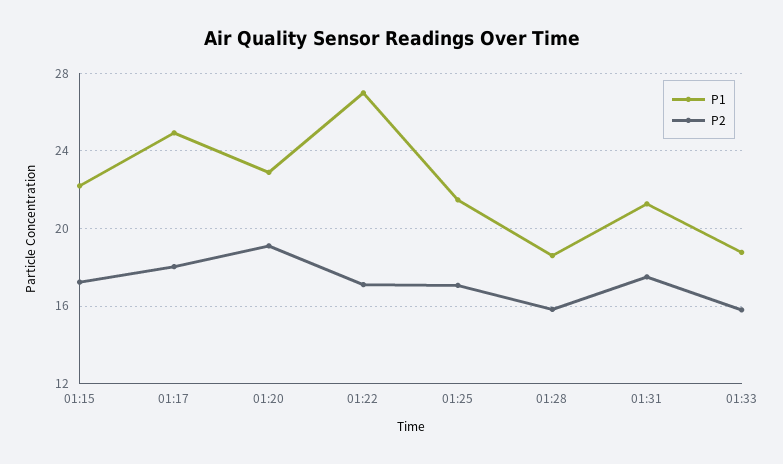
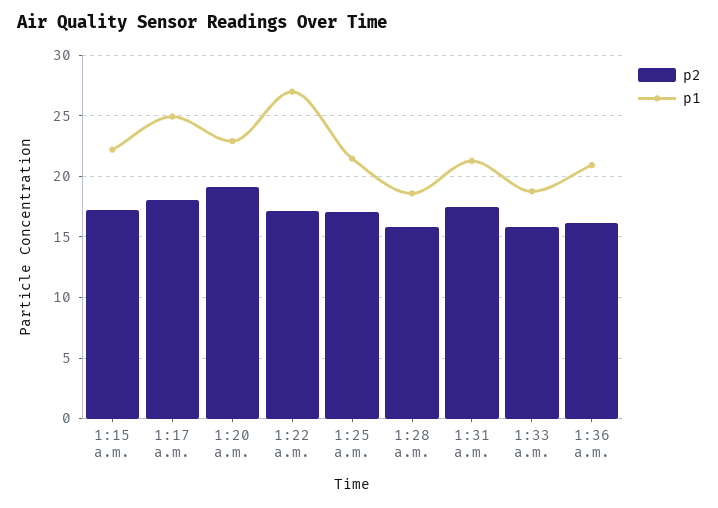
P2, 1:36 a.m.: none -> 16
P1, 1:36 a.m.: none -> 21

